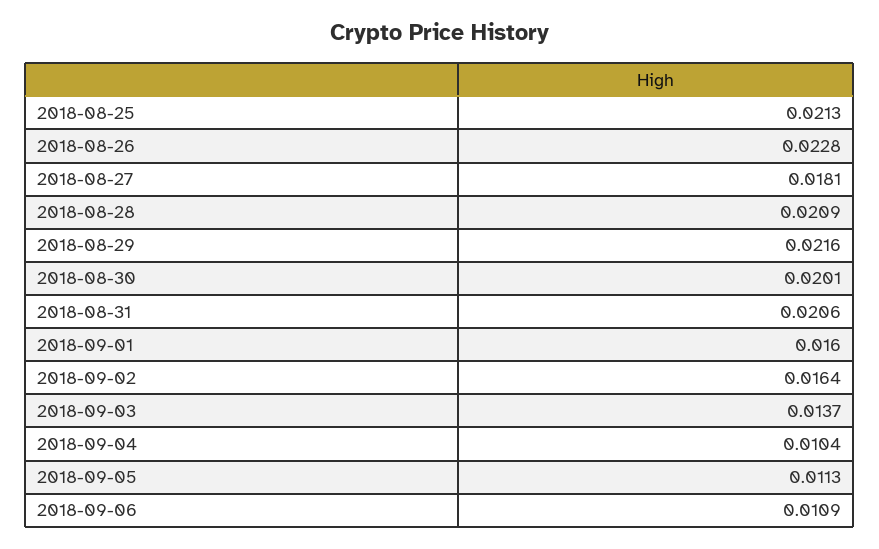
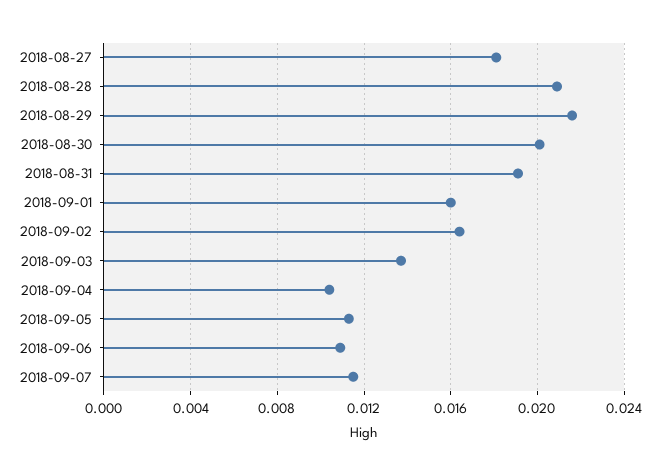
2018-08-25: 0.0213 -> none
2018-08-26: 0.0228 -> none
2018-08-31: 0.0206 -> 0.019
2018-09-07: none -> 0.0115

